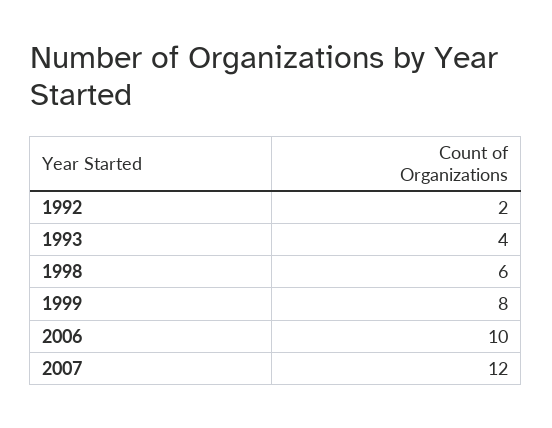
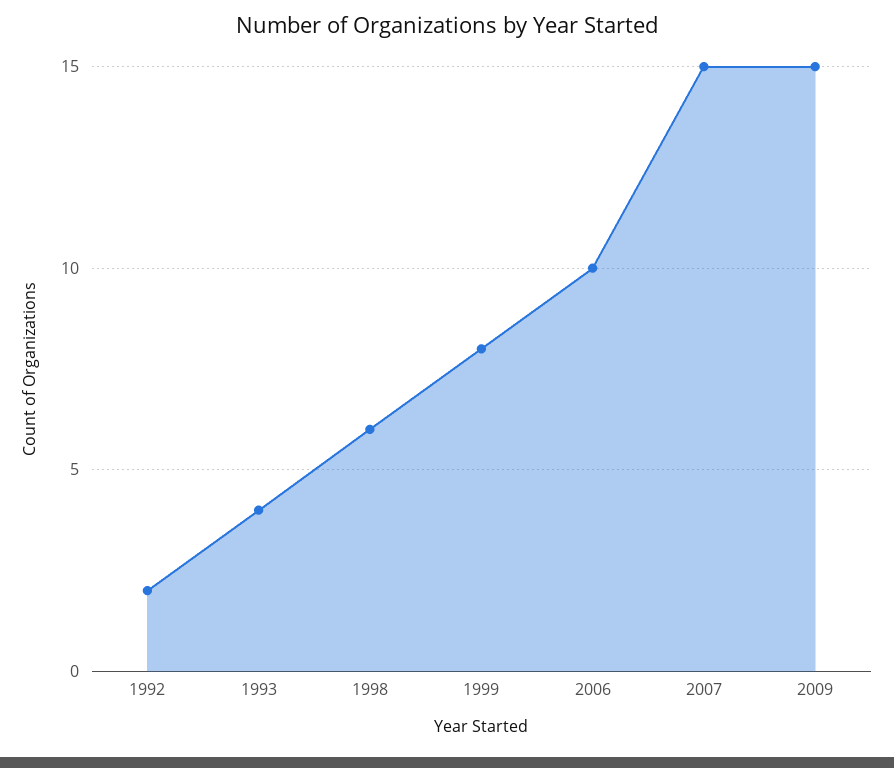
2007: 12 -> 15
2009: none -> 15

